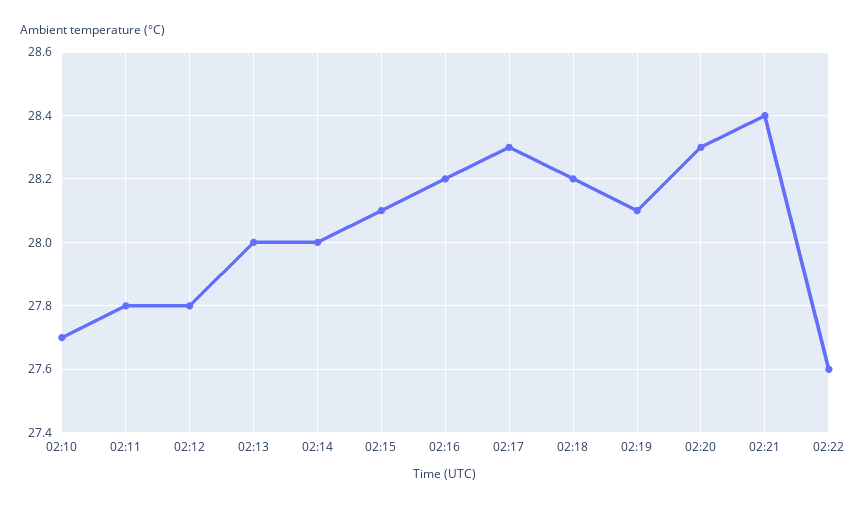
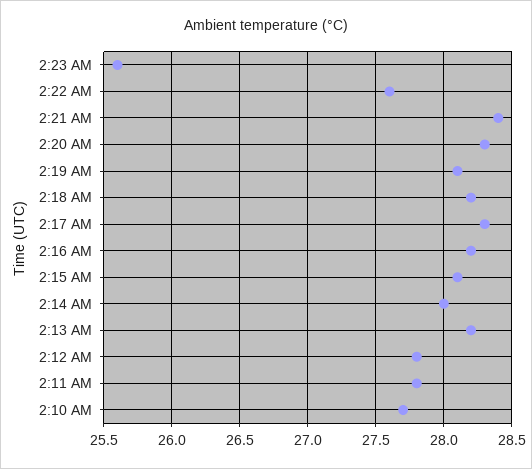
02:13: 28 -> 28.2
2:23 AM: none -> 25.6

